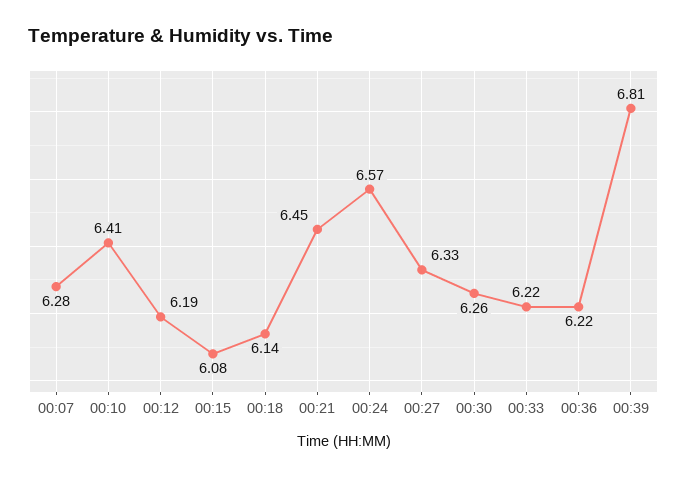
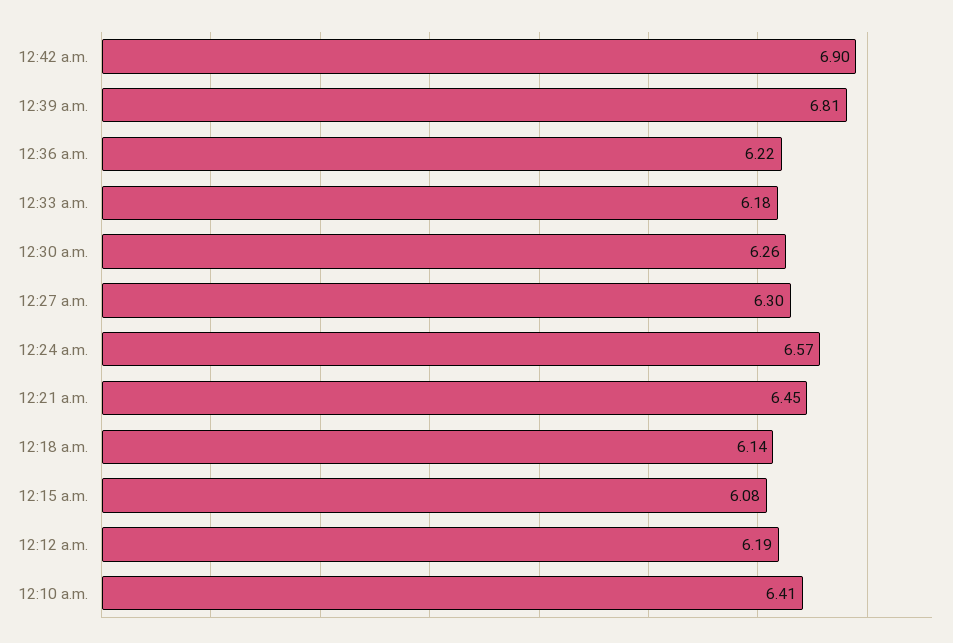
00:07: 6.28 -> none
00:27: 6.33 -> 6.3
00:33: 6.22 -> 6.18
12:42 a.m.: none -> 6.9

